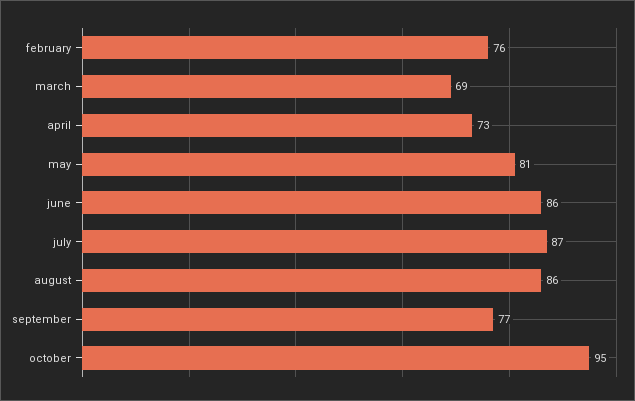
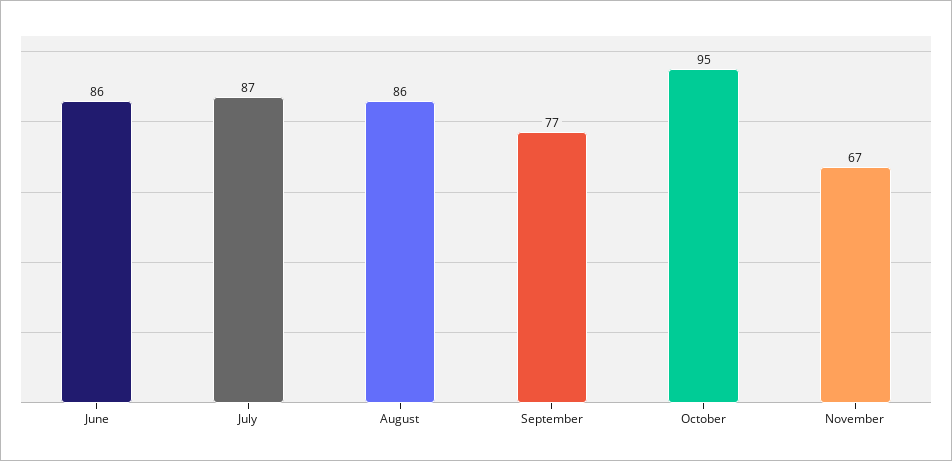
february: 76 -> none
march: 69 -> none
april: 73 -> none
may: 81 -> none
November: none -> 67

